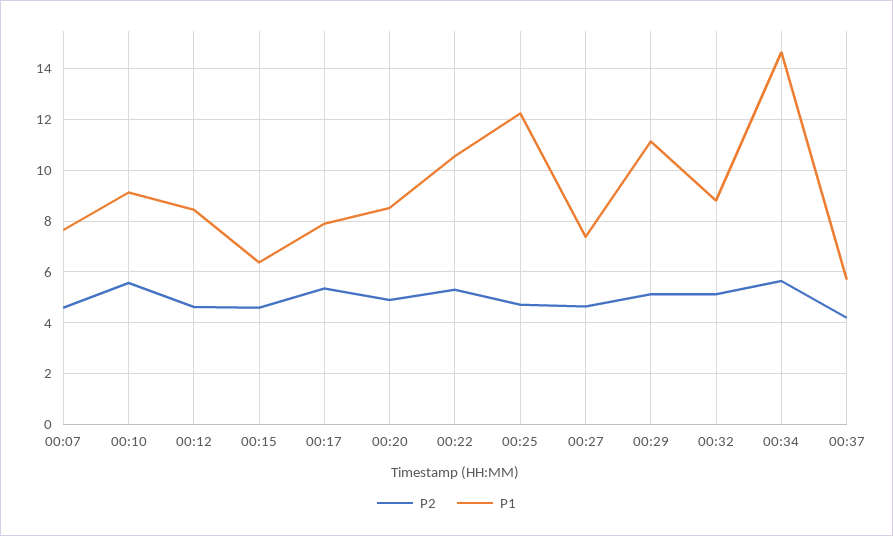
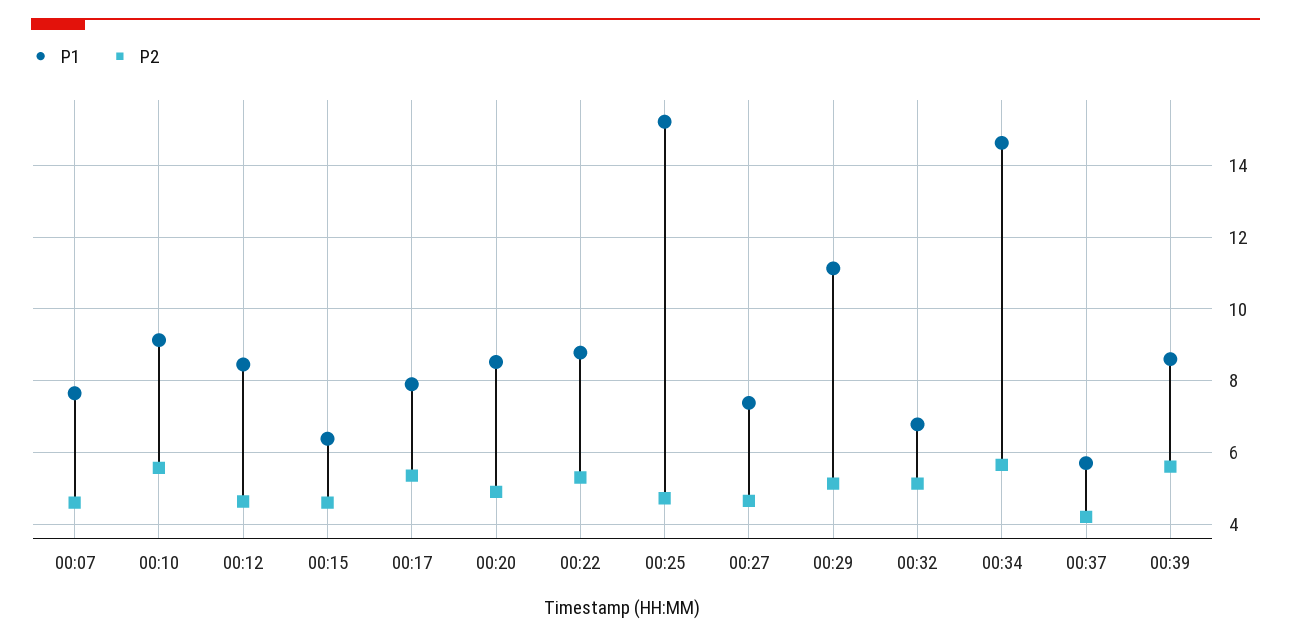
P1, 00:22: 10.5 -> 8.8
P1, 00:25: 12.25 -> 15.2
P1, 00:32: 8.75 -> 6.8
P1, 00:39: none -> 8.6
P2, 00:39: none -> 5.6

